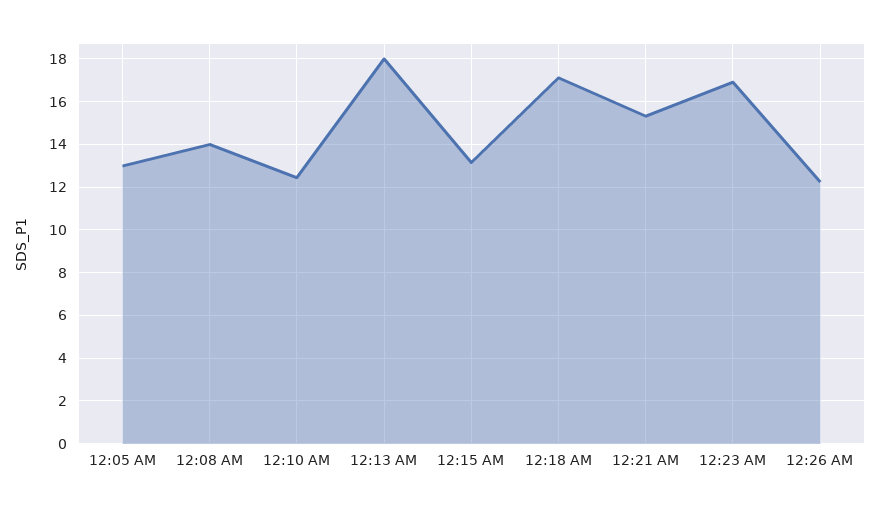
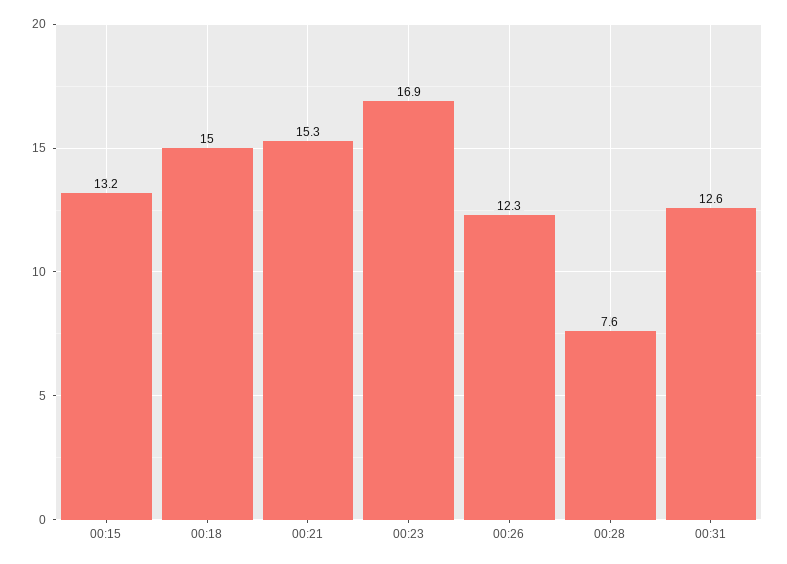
12:05 AM: 13 -> none
12:08 AM: 14 -> none
12:10 AM: 12.5 -> none
12:13 AM: 18 -> none
12:18 AM: 17 -> 15
00:28: none -> 7.6
00:31: none -> 12.6

